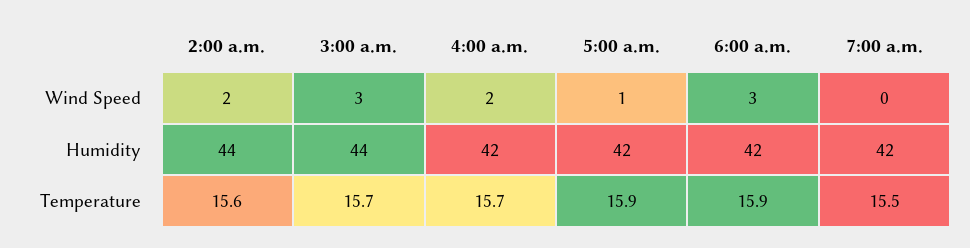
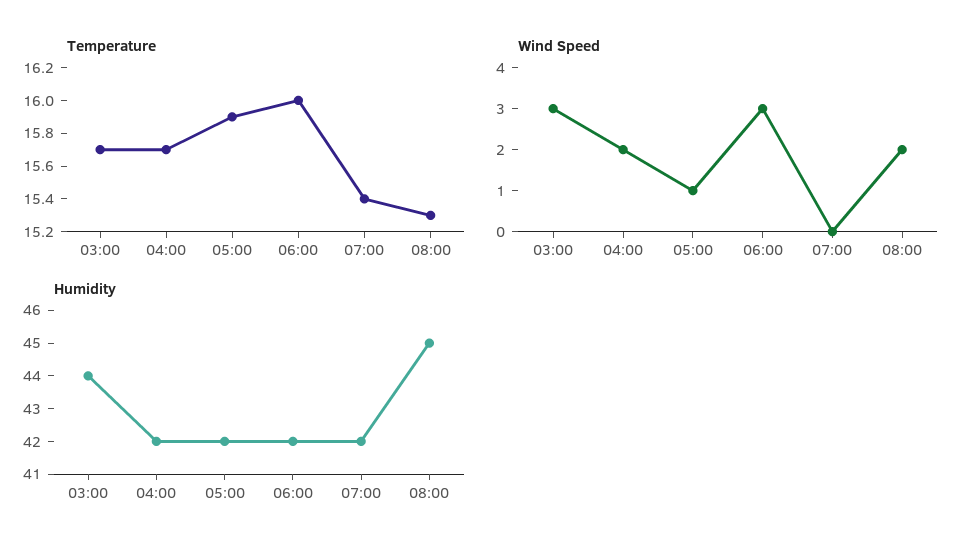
Wind Speed, 2:00 a.m.: 2 -> none
Humidity, 2:00 a.m.: 44 -> none
Temperature, 2:00 a.m.: 15.6 -> none
Temperature, 6:00 a.m.: 15.9 -> 16
Temperature, 7:00 a.m.: 15.5 -> 15.4
Temperature, 08:00: none -> 15.3
Wind Speed, 08:00: none -> 2
Humidity, 08:00: none -> 45

